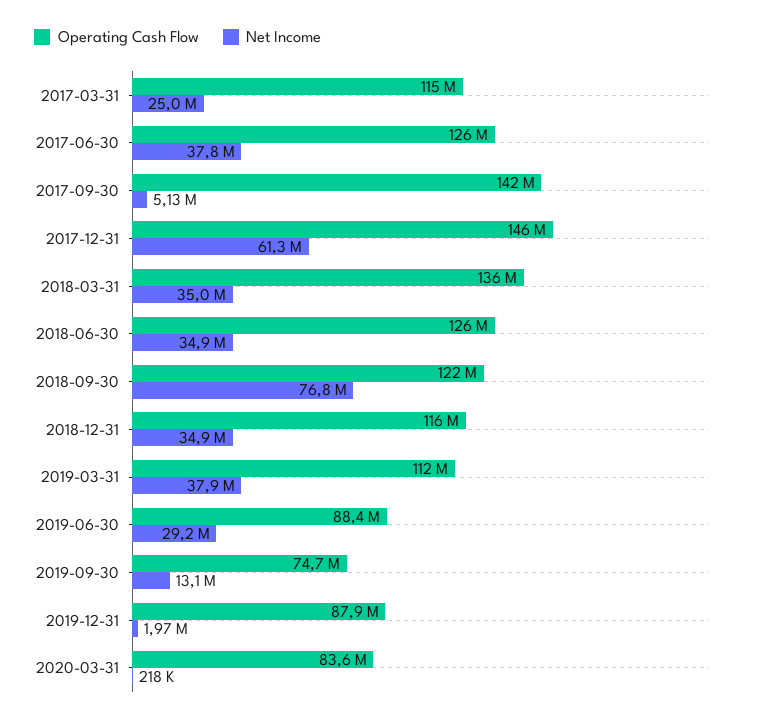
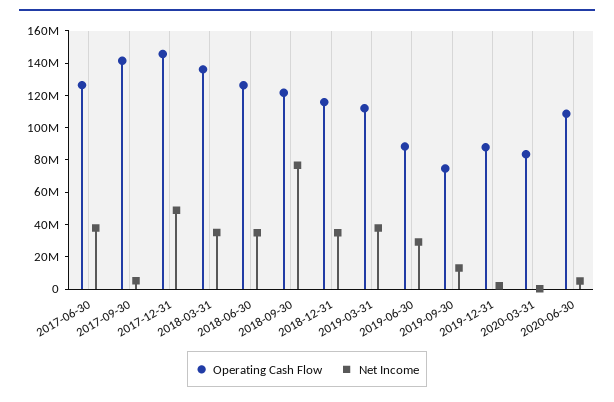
Operating Cash Flow, 2017-03-31: 115000000 -> none
Net Income, 2017-03-31: 25000000 -> none
Net Income, 2017-12-31: 61300000 -> 50000000
Operating Cash Flow, 2020-06-30: none -> 110000000
Net Income, 2020-06-30: none -> 5000000

